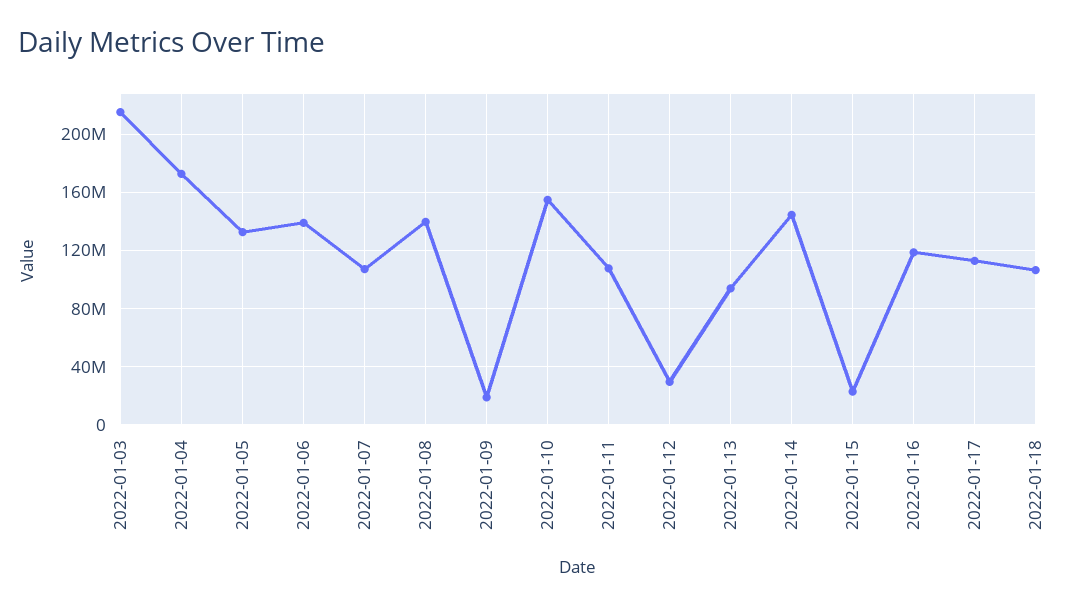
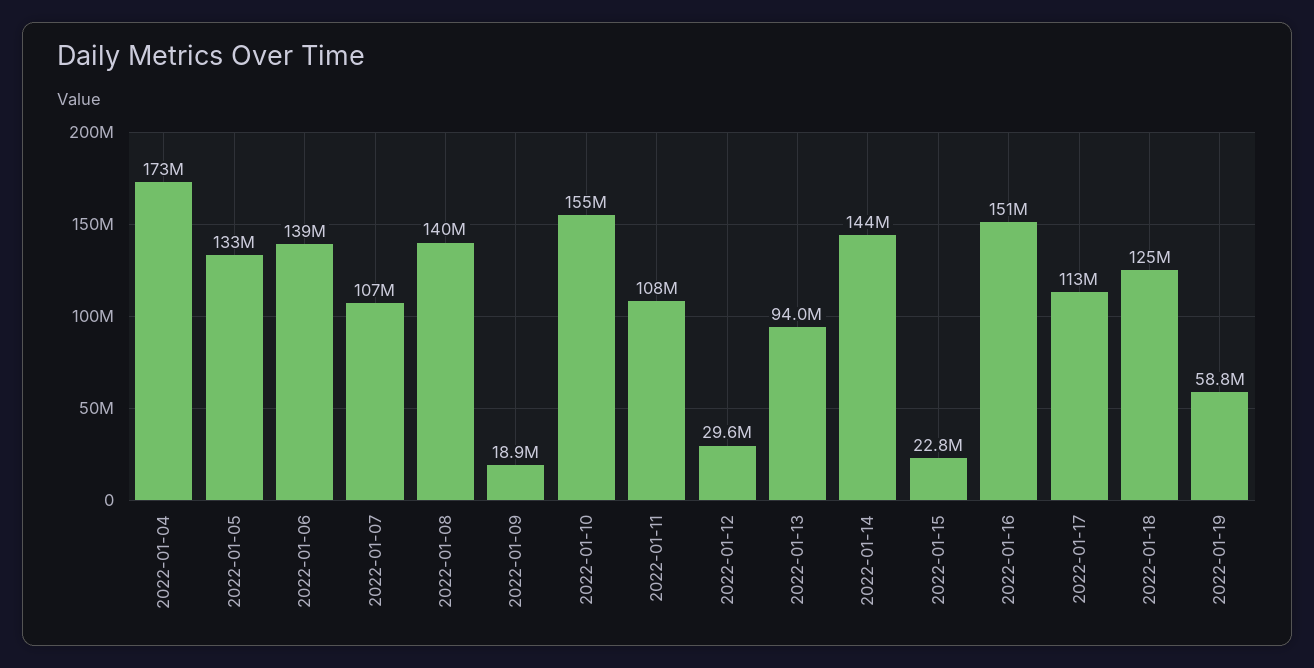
2022-01-03: 215000000 -> none
2022-01-16: 120000000 -> 151000000
2022-01-18: 105000000 -> 125000000
2022-01-19: none -> 58800000

